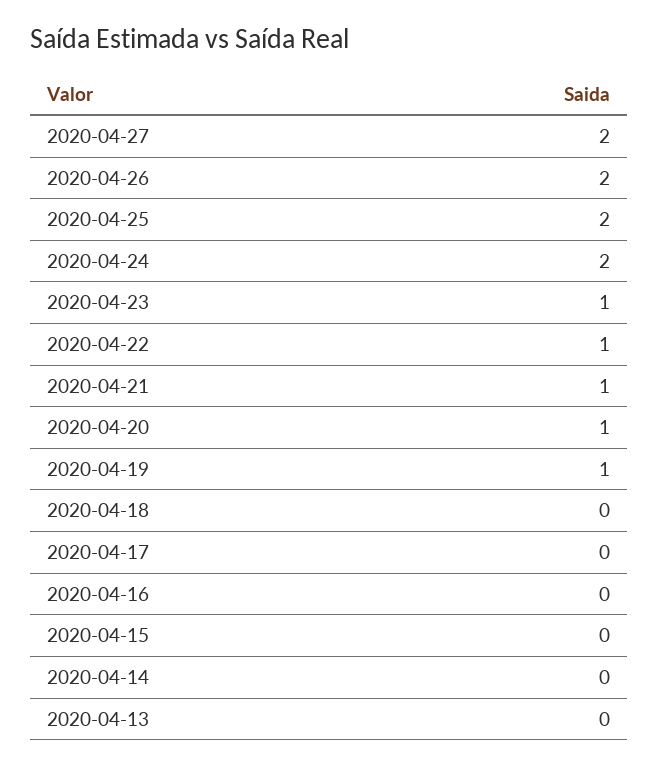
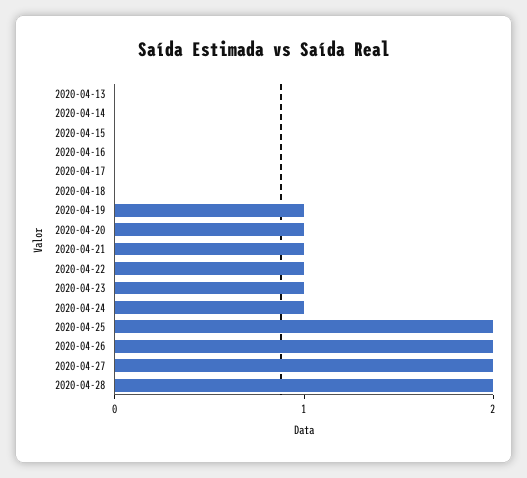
2020-04-24: 2 -> 1
2020-04-28: none -> 2

